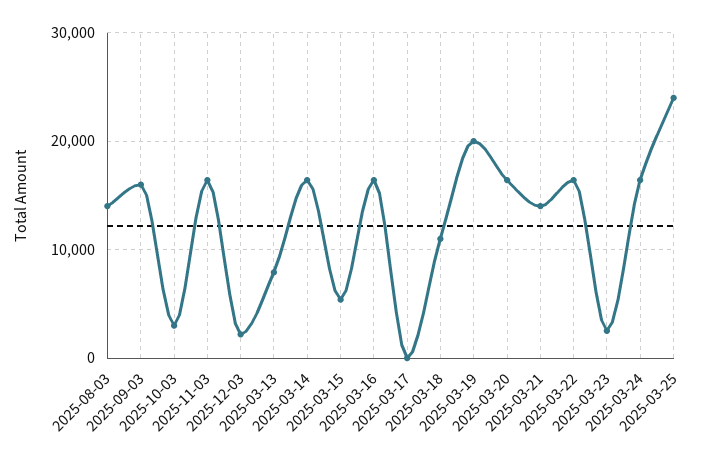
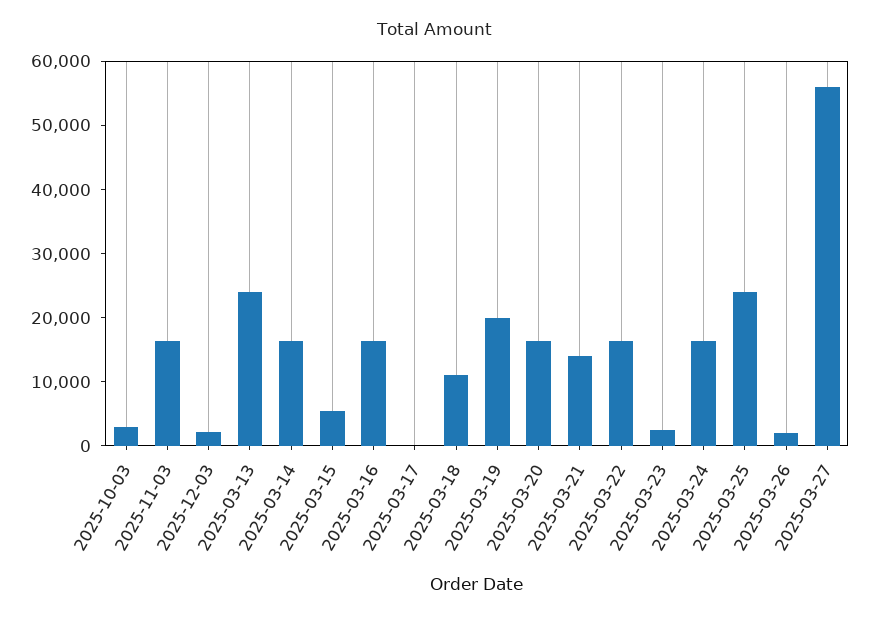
2025-08-03: 14000 -> none
2025-09-03: 16000 -> none
2025-03-13: 8000 -> 24000
2025-03-26: none -> 2000
2025-03-27: none -> 56000

